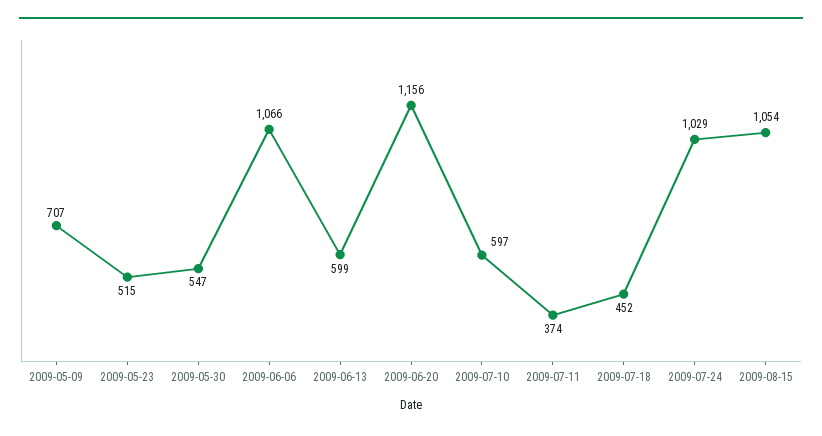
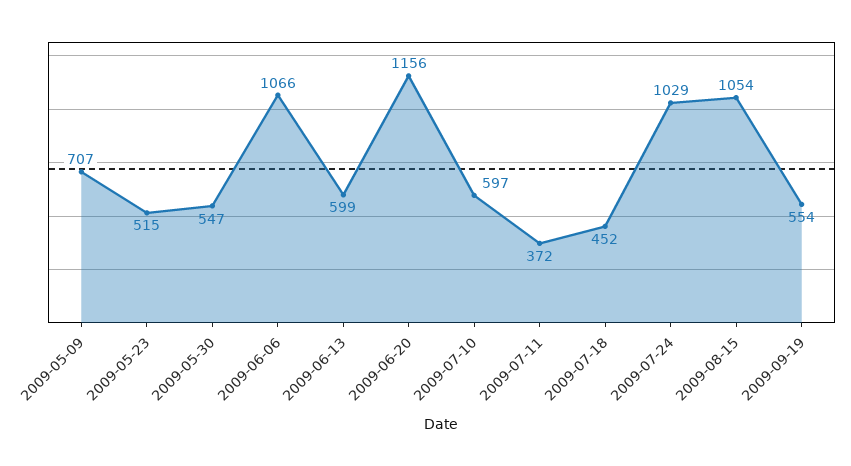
2009-07-11: 374 -> 372
2009-09-19: none -> 554

